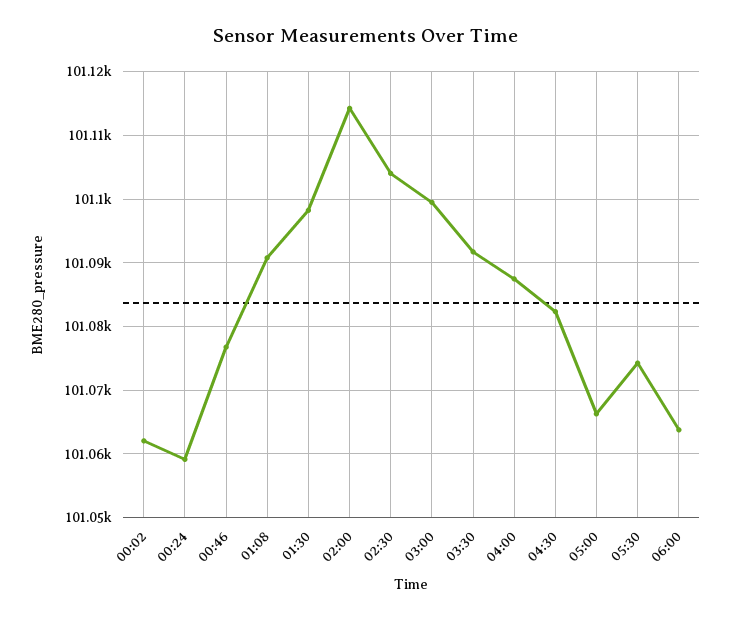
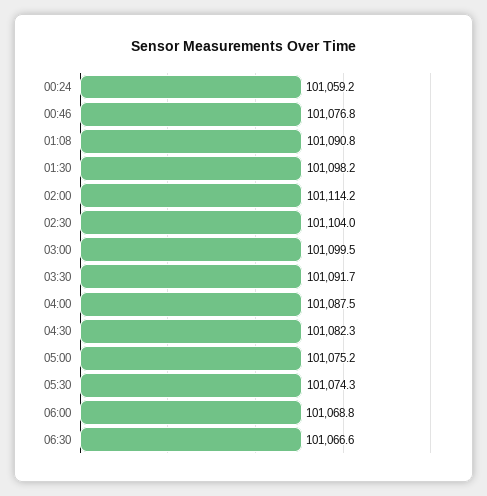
00:02: 101062 -> none
05:00: 101066 -> 101075.2
06:00: 101064 -> 101068.8
06:30: none -> 101066.6

